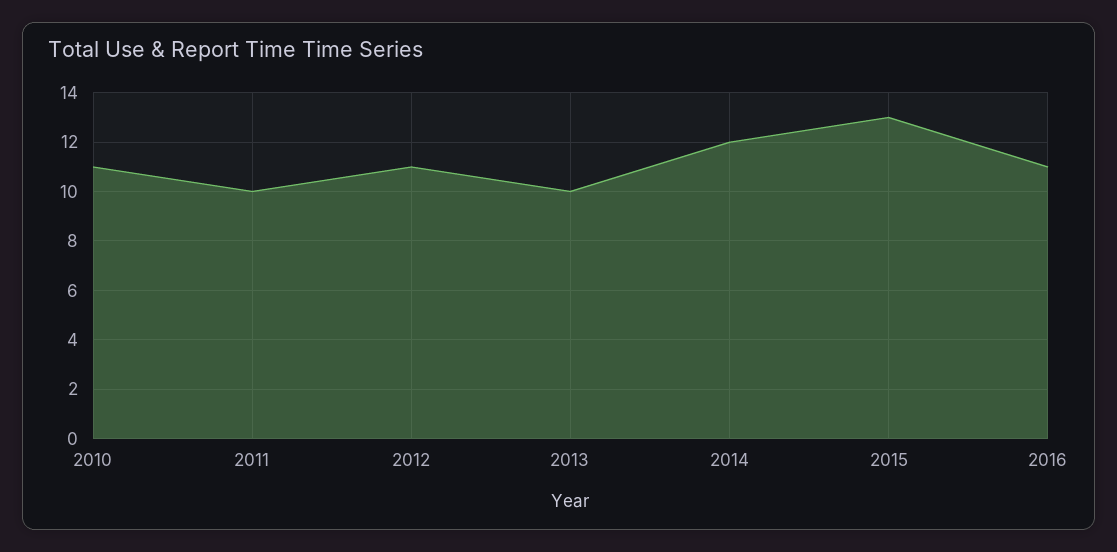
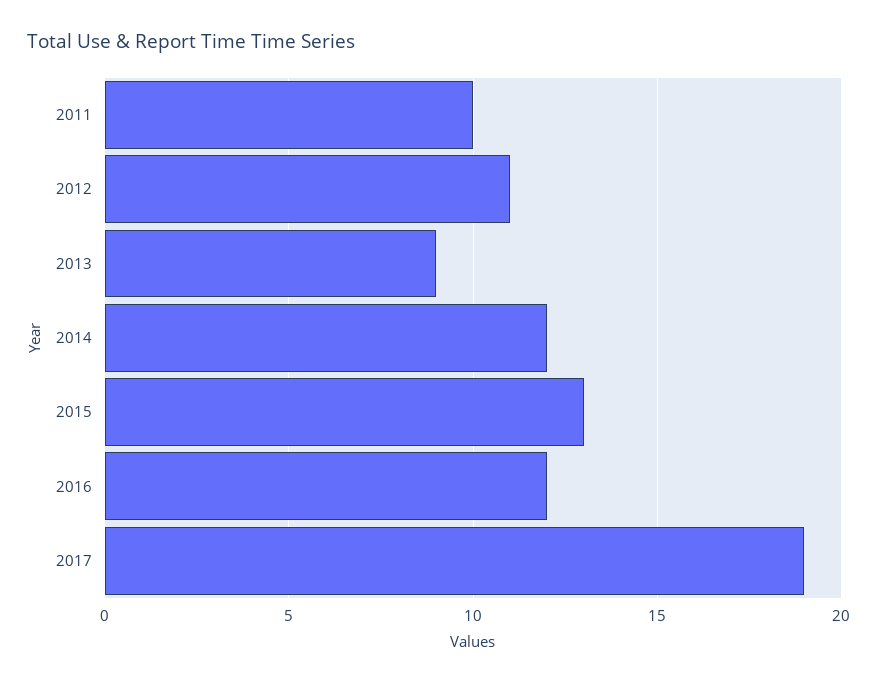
2010: 11 -> none
2013: 10 -> 9
2016: 11 -> 12
2017: none -> 19

